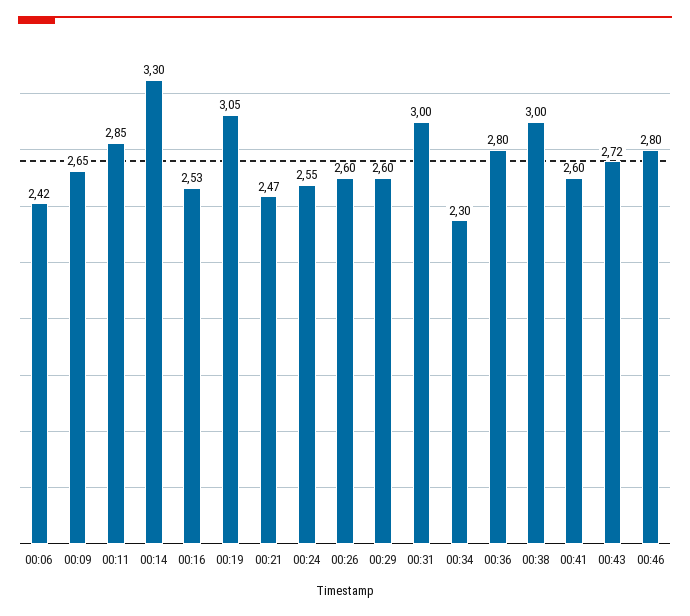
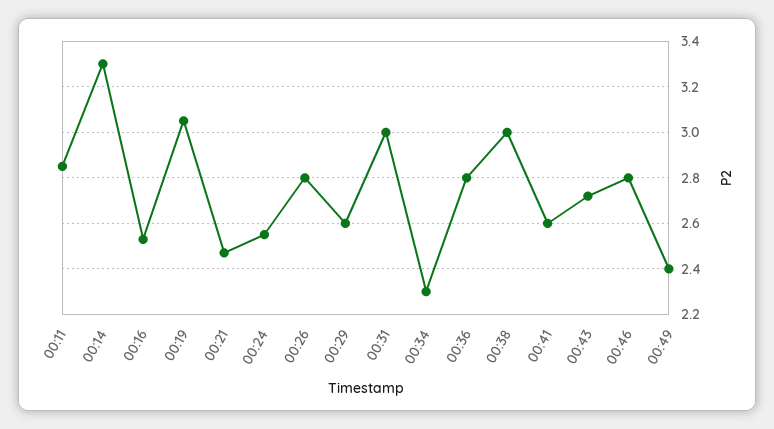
00:06: 2.42 -> none
00:09: 2.65 -> none
00:26: 2.6 -> 2.8
00:49: none -> 2.4

